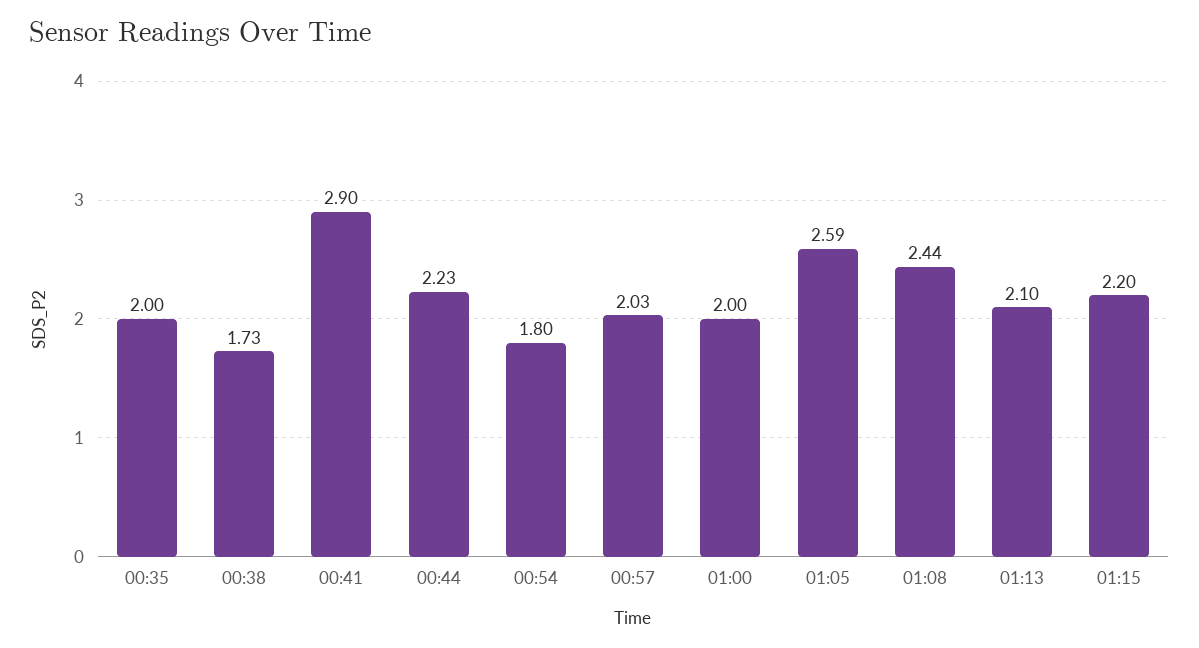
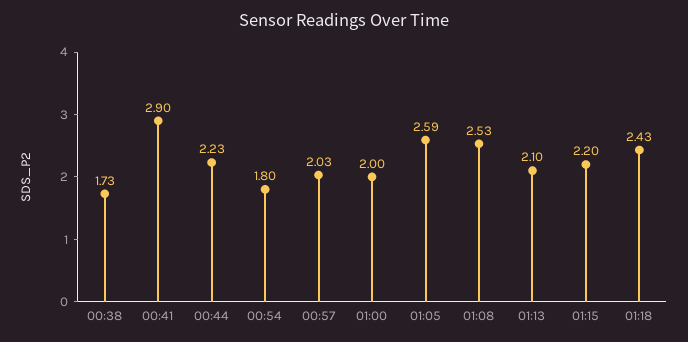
00:35: 2 -> none
01:08: 2.44 -> 2.53
01:18: none -> 2.43

